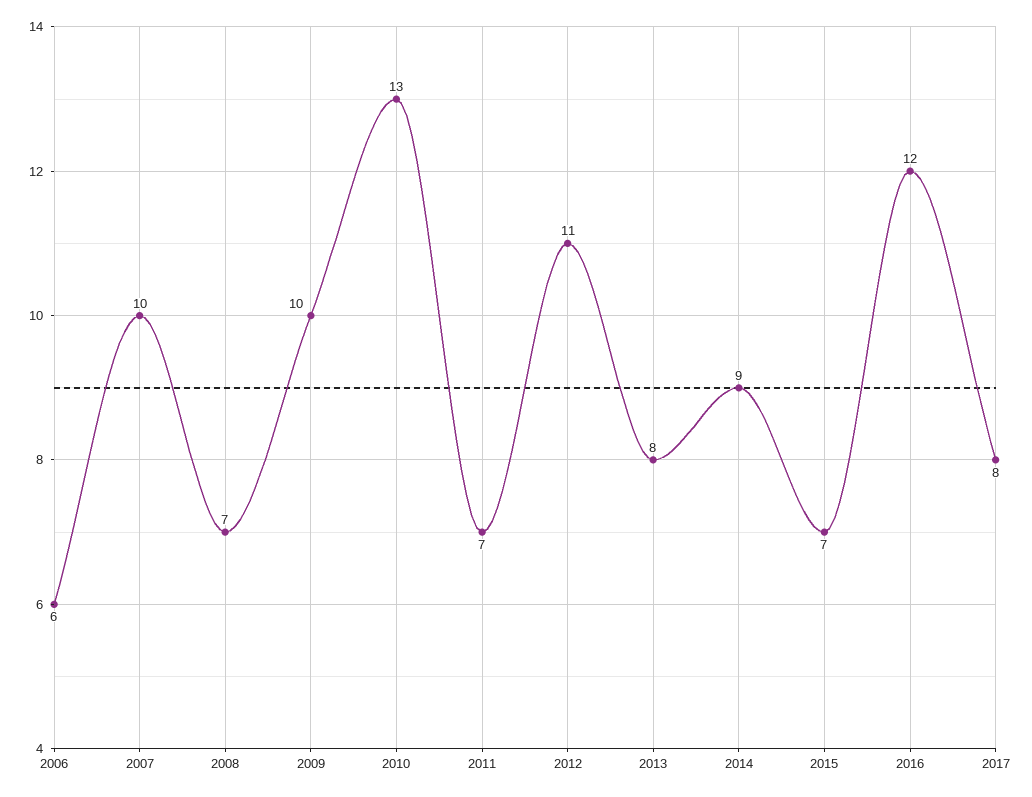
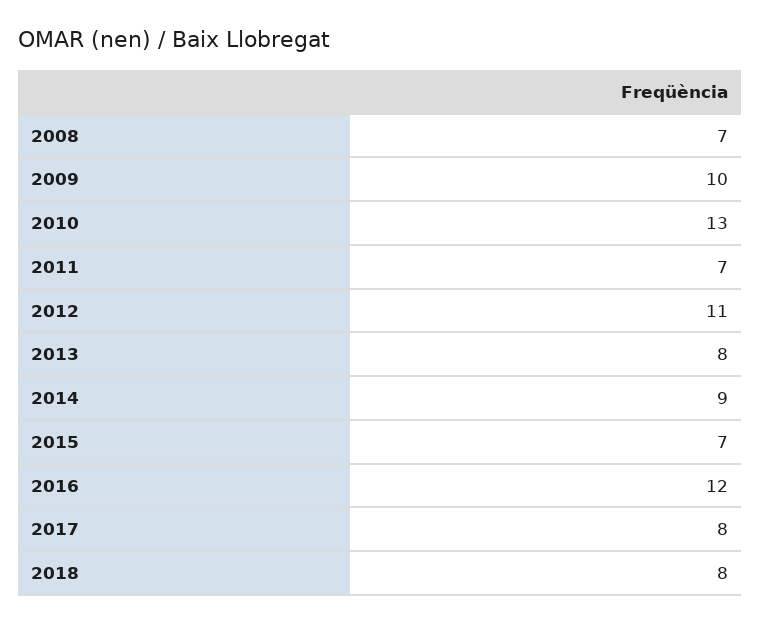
2006: 6 -> none
2007: 10 -> none
2018: none -> 8

